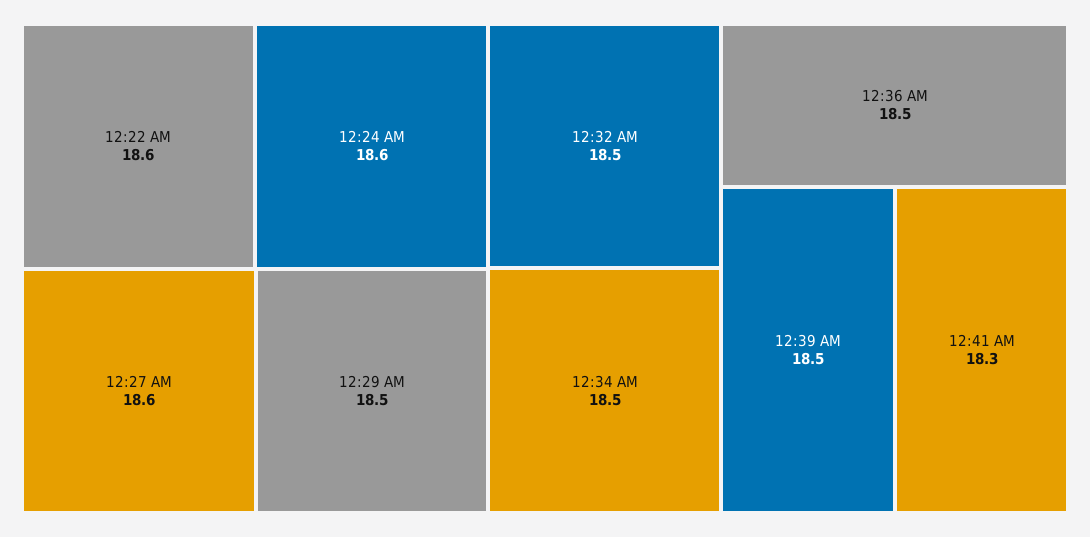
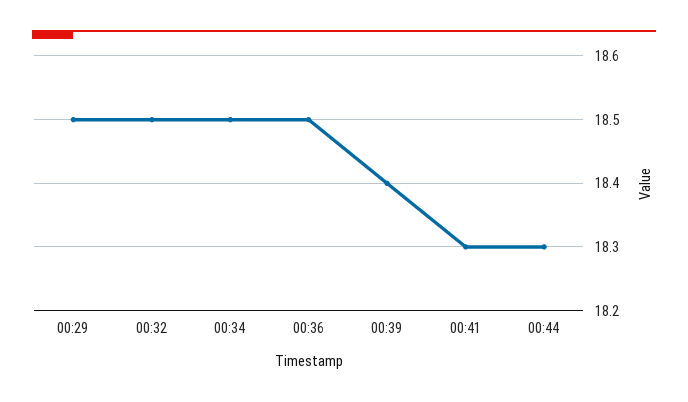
12:22 AM: 18.6 -> none
12:24 AM: 18.6 -> none
12:27 AM: 18.6 -> none
12:39 AM: 18.5 -> 18.4
00:44: none -> 18.3

